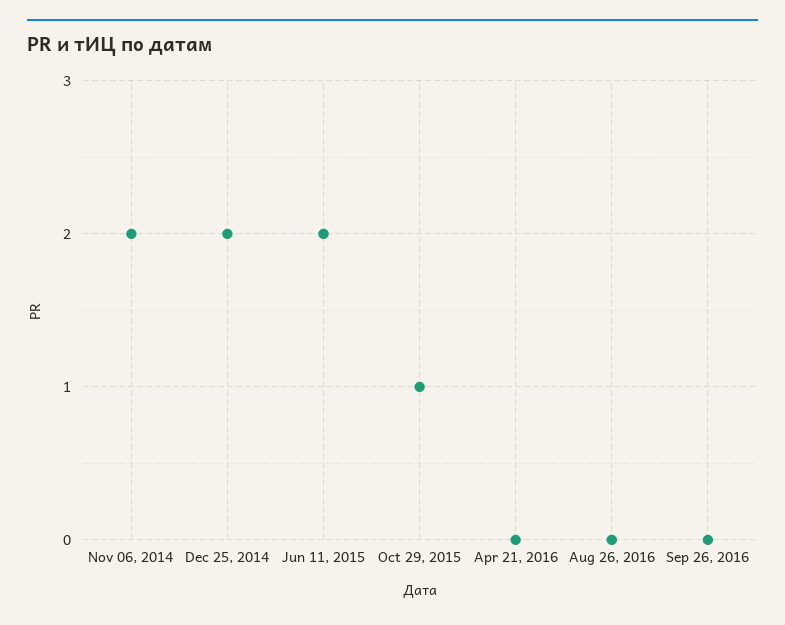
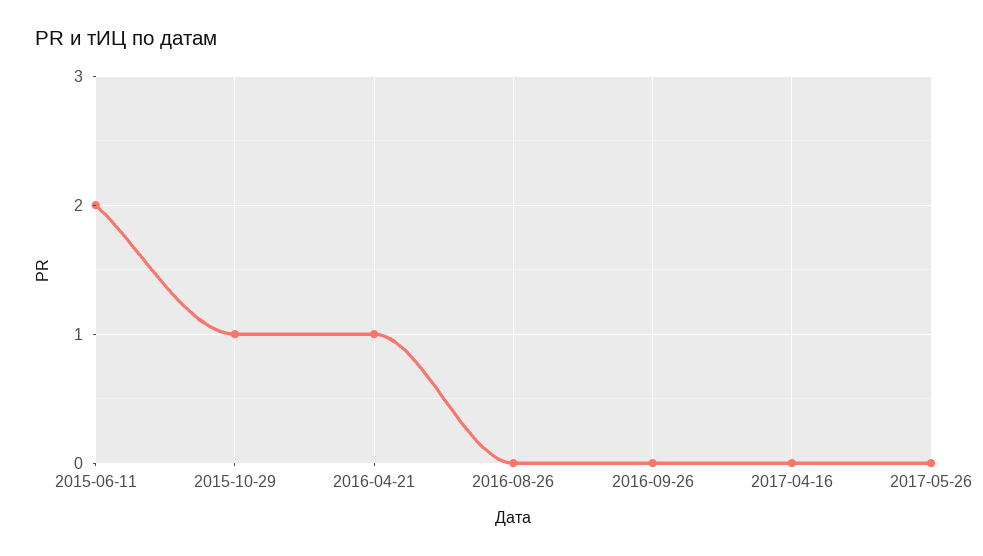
Nov 06, 2014: 2 -> none
Dec 25, 2014: 2 -> none
Apr 21, 2016: 0 -> 1
2017-04-16: none -> 0
2017-05-26: none -> 0

